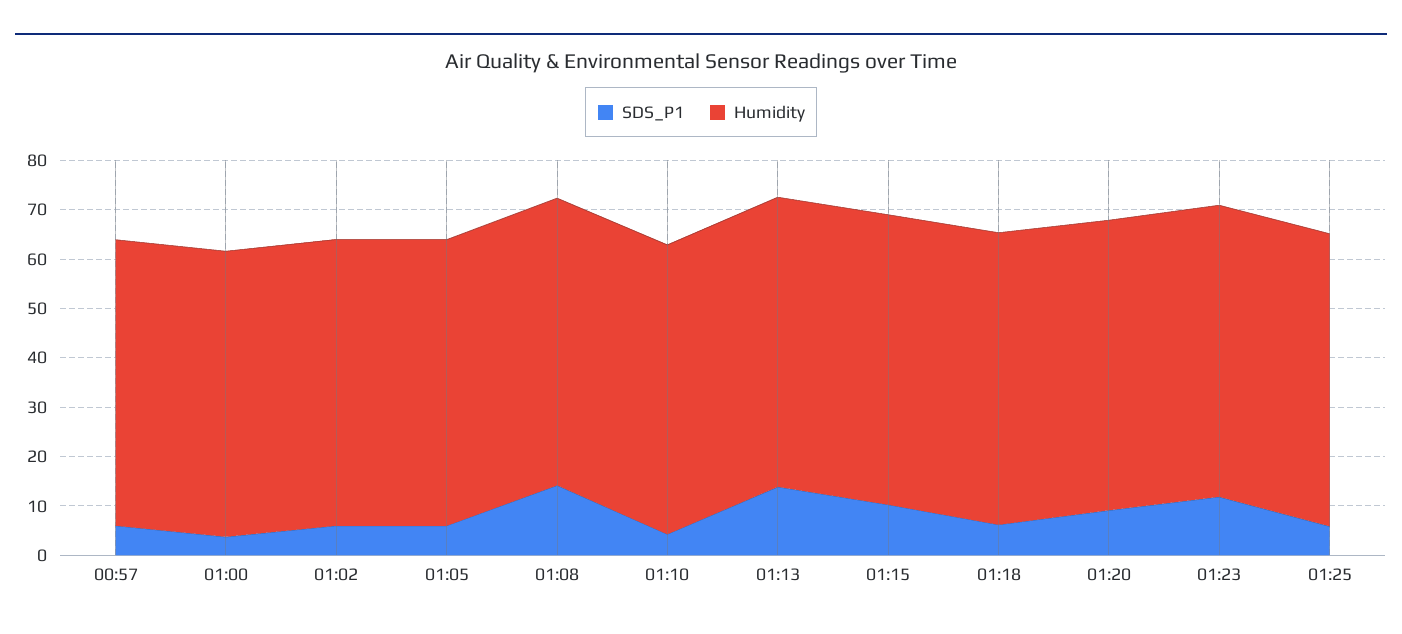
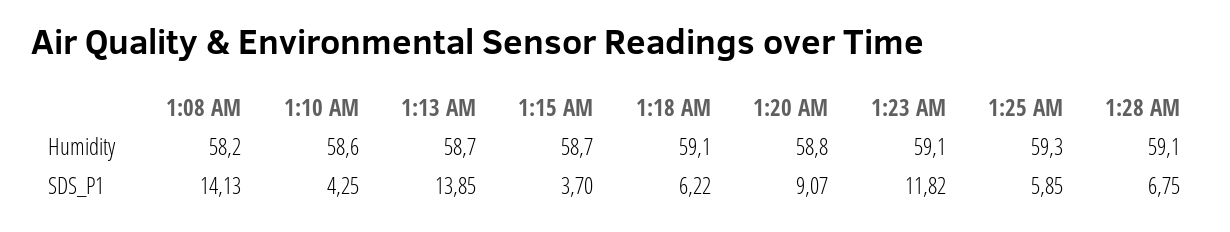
SDS_P1, 00:57: 6 -> none
Humidity, 00:57: 58 -> none
SDS_P1, 01:00: 4 -> none
Humidity, 01:00: 58 -> none
SDS_P1, 01:02: 6 -> none
Humidity, 01:02: 58 -> none
SDS_P1, 01:05: 6 -> none
Humidity, 01:05: 58 -> none
SDS_P1, 01:15: 10 -> 3.7
Humidity, 1:28 AM: none -> 59.1
SDS_P1, 1:28 AM: none -> 6.75

